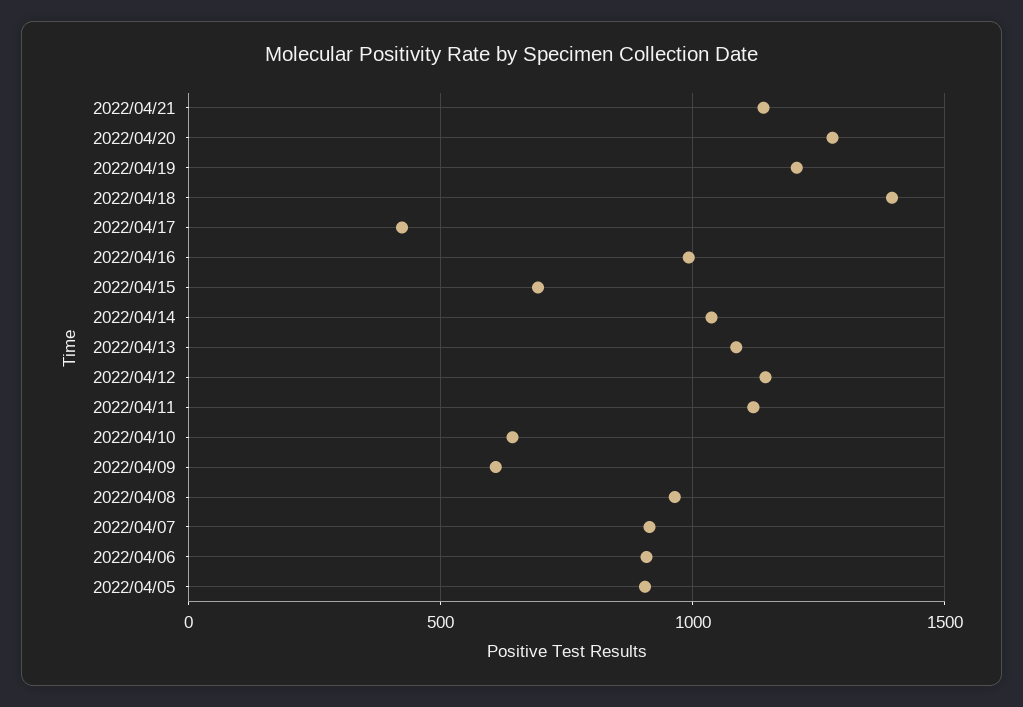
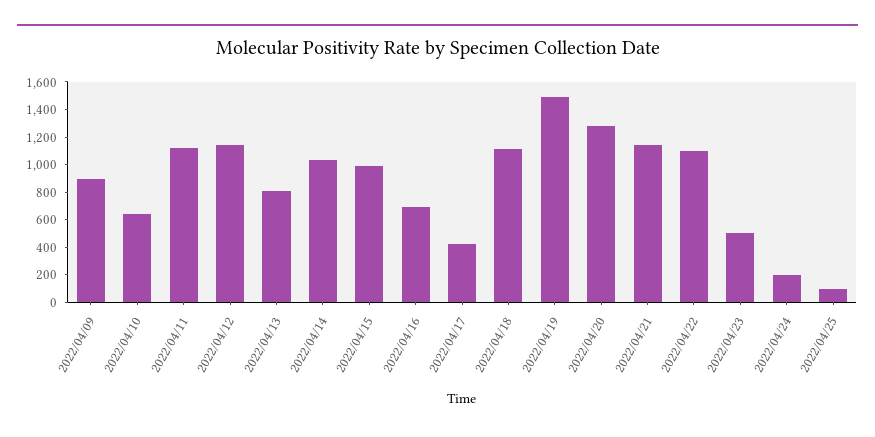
2022/04/19: 1200 -> 1500
2022/04/18: 1400 -> 1100
2022/04/16: 1000 -> 700
2022/04/15: 700 -> 1000
2022/04/13: 1100 -> 800
2022/04/09: 600 -> 900
2022/04/08: 950 -> none
2022/04/07: 900 -> none
2022/04/06: 900 -> none
2022/04/05: 900 -> none
2022/04/22: none -> 1100
2022/04/23: none -> 500
2022/04/24: none -> 200
2022/04/25: none -> 100

